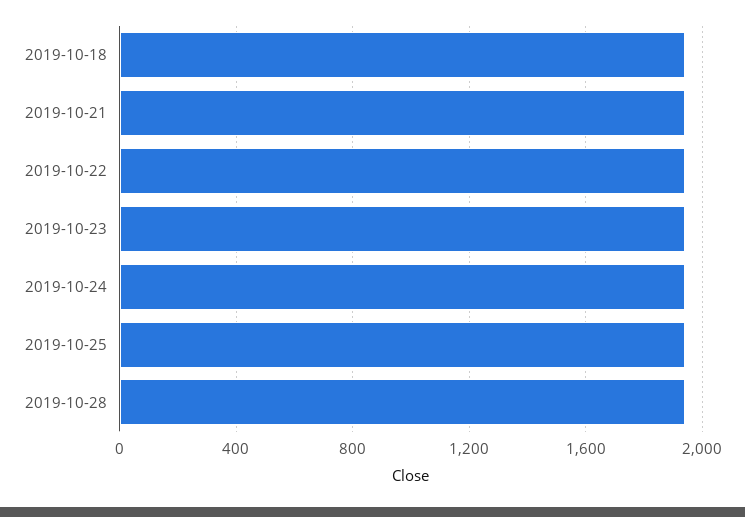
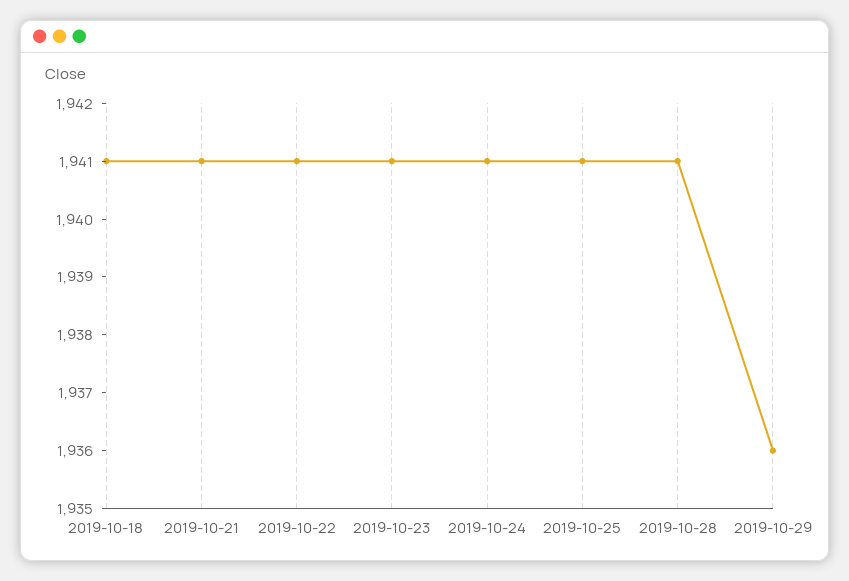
2019-10-29: none -> 1936

